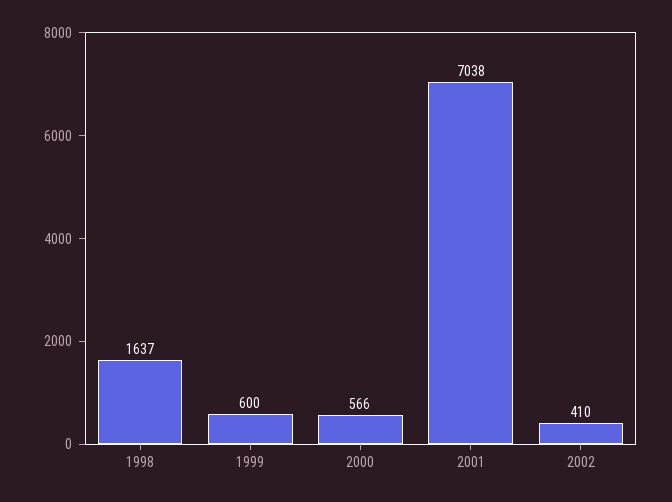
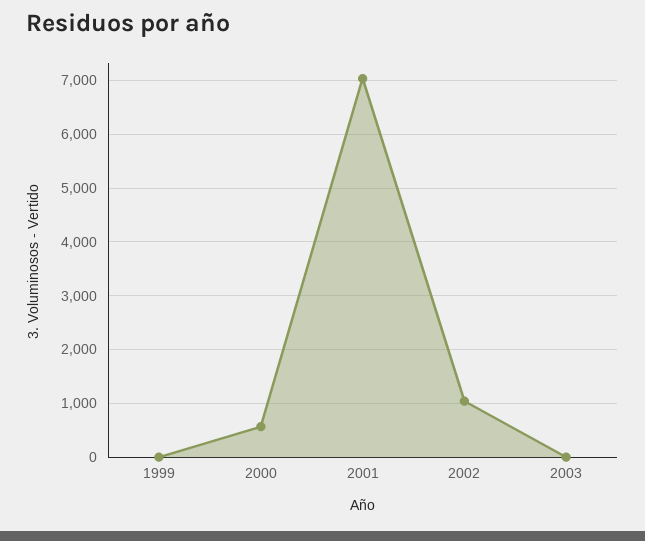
1998: 1637 -> none
1999: 600 -> 0
2002: 410 -> 1000
2003: none -> 0

